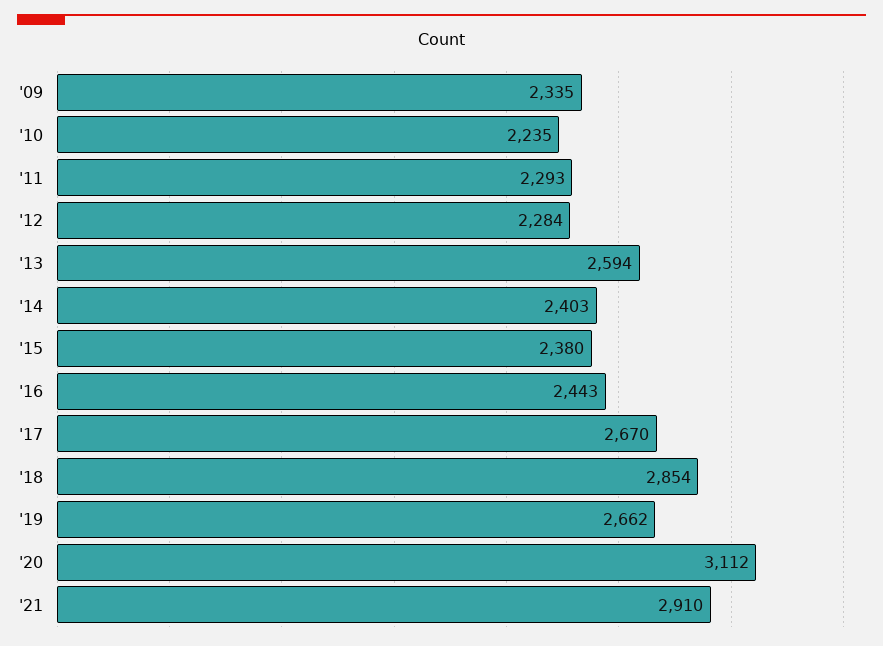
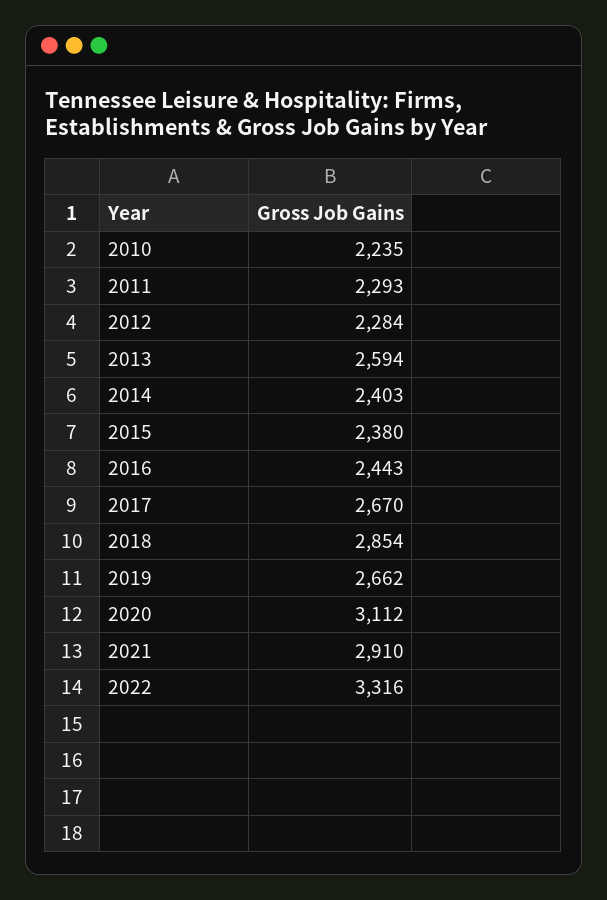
'09: 2335 -> none
2022: none -> 3316

